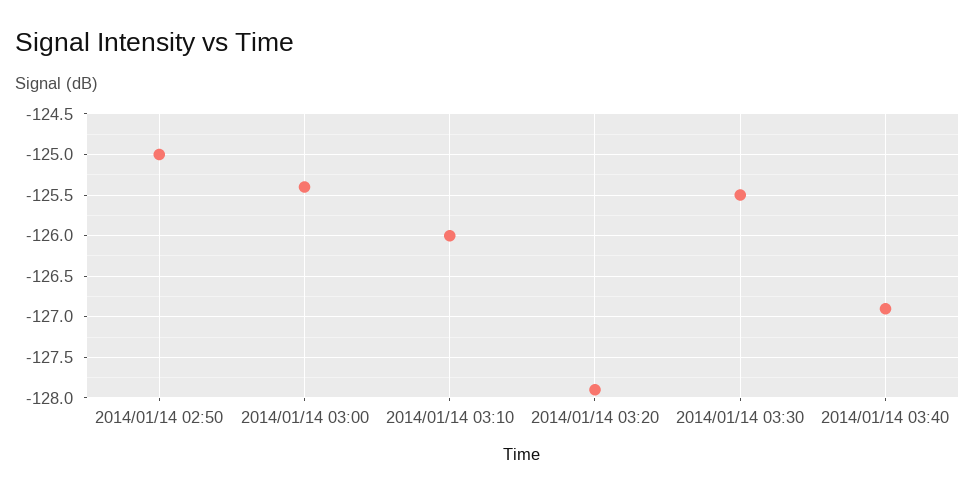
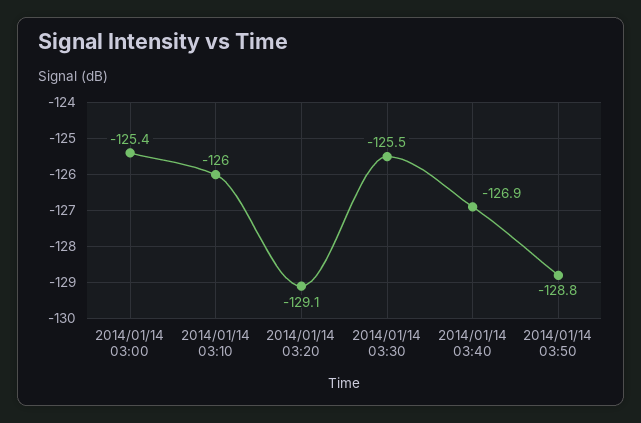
2014/01/14 02:50: -125 -> none
2014/01/14 03:20: -127.9 -> -129.1
2014/01/14 03:50: none -> -128.8

